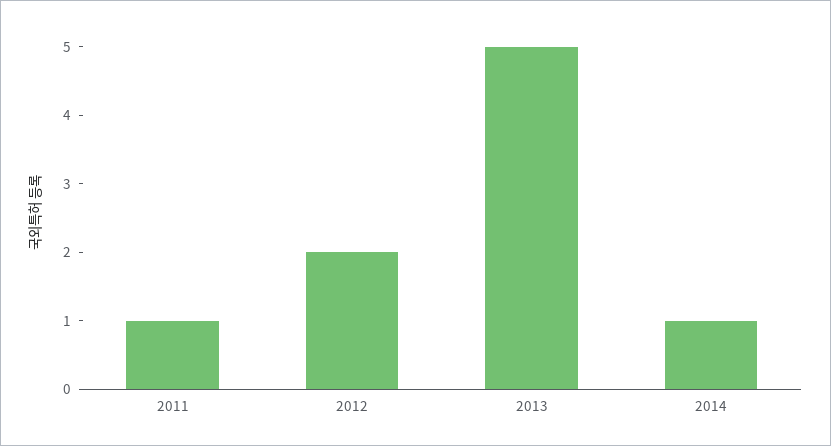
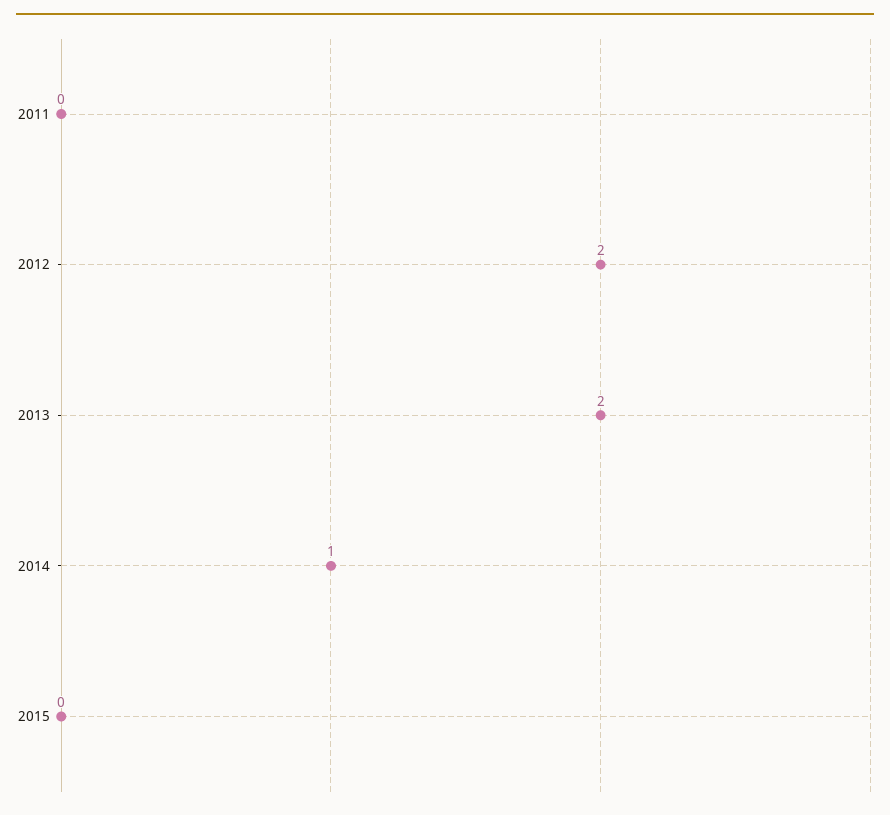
2011: 1 -> 0
2013: 5 -> 2
2015: none -> 0

